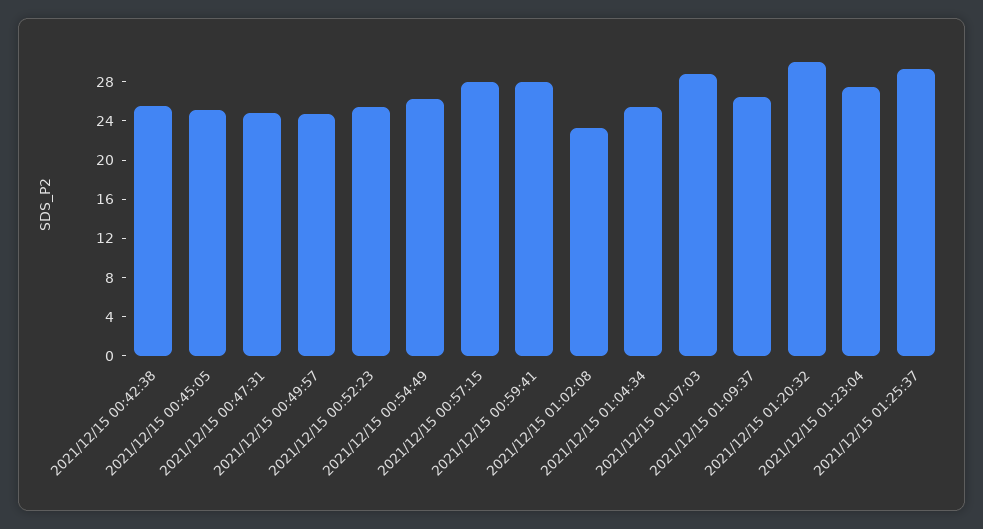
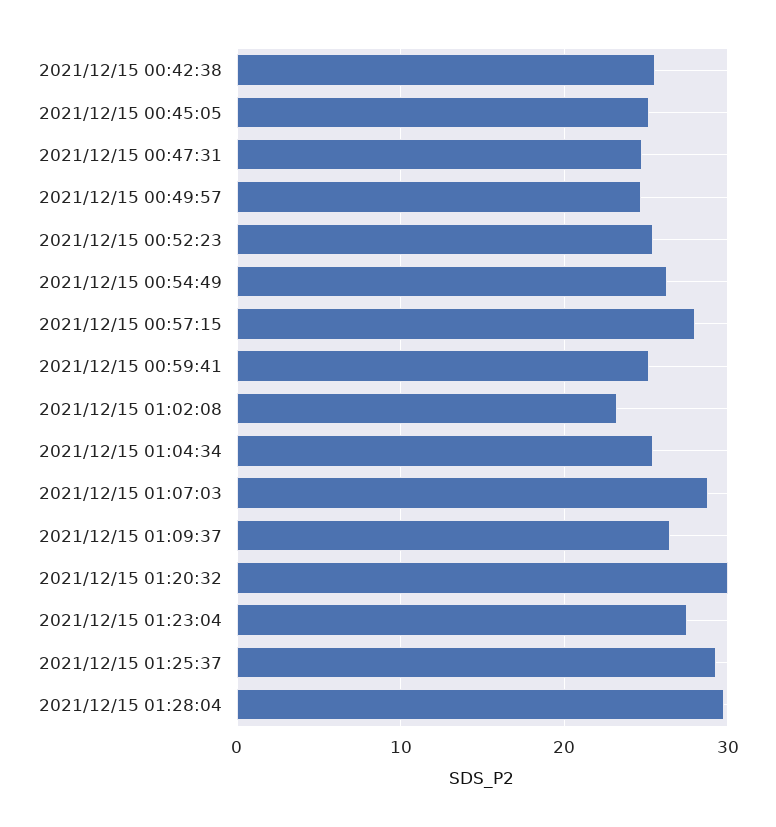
2021/12/15 00:59:41: 28 -> 25
2021/12/15 01:28:04: none -> 30

